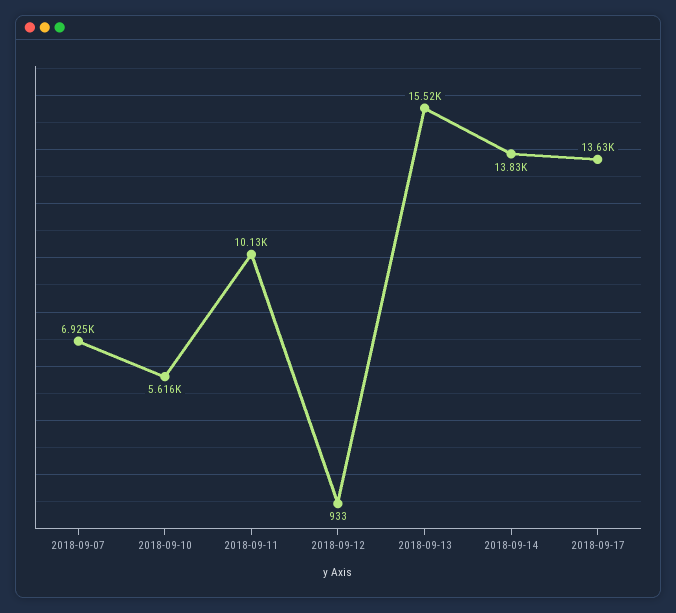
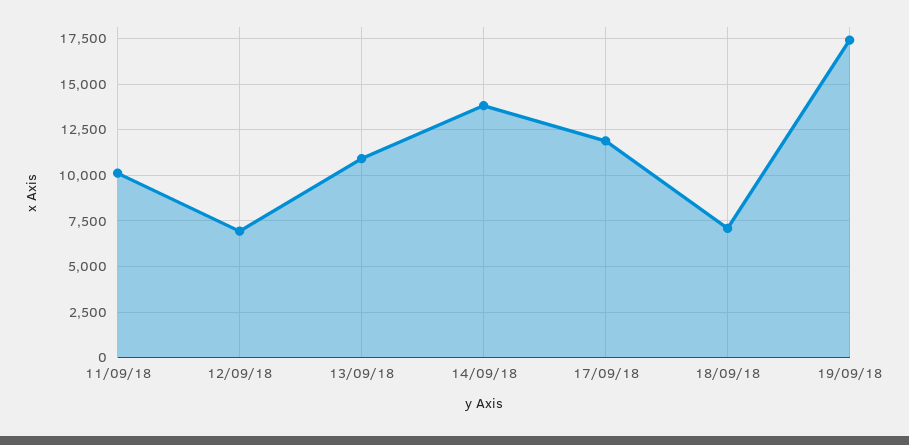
2018-09-07: 6925 -> none
2018-09-10: 5616 -> none
2018-09-12: 933 -> 7000
2018-09-13: 15520 -> 11000
2018-09-17: 13630 -> 12000
18/09/18: none -> 7000
19/09/18: none -> 17500

